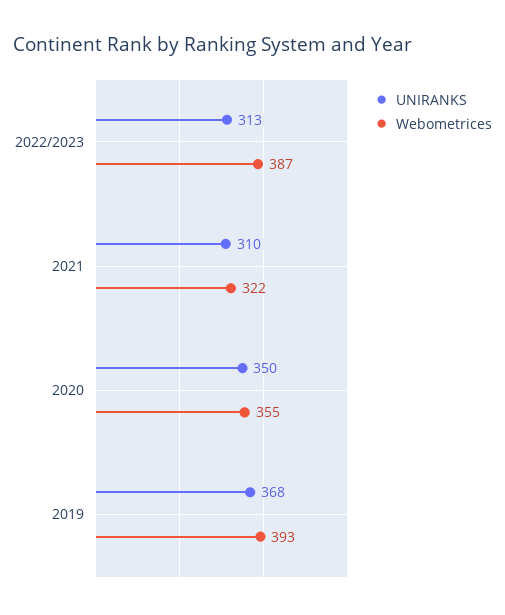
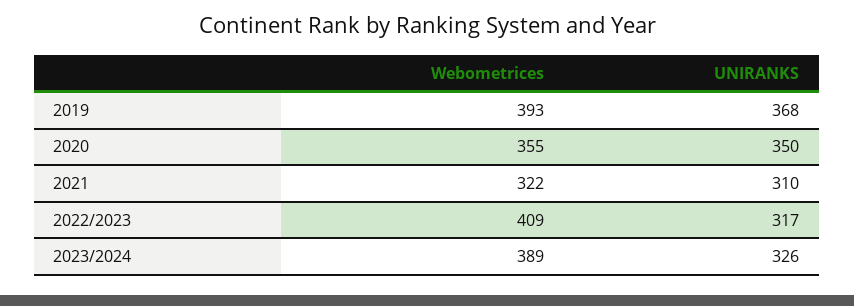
UNIRANKS, 2022/2023: 313 -> 317
Webometrices, 2022/2023: 387 -> 409
Webometrices, 2023/2024: none -> 389
UNIRANKS, 2023/2024: none -> 326

